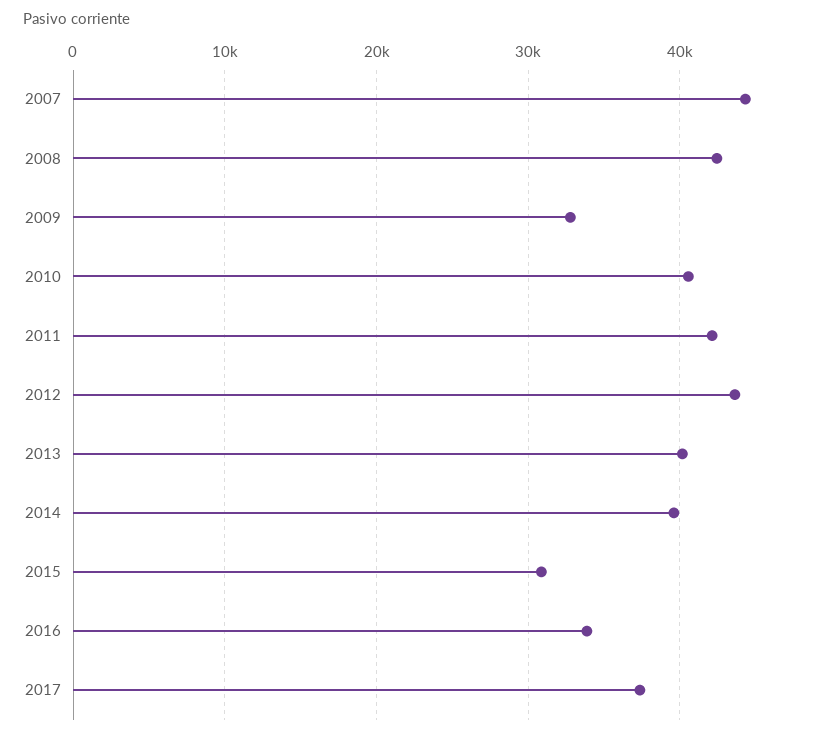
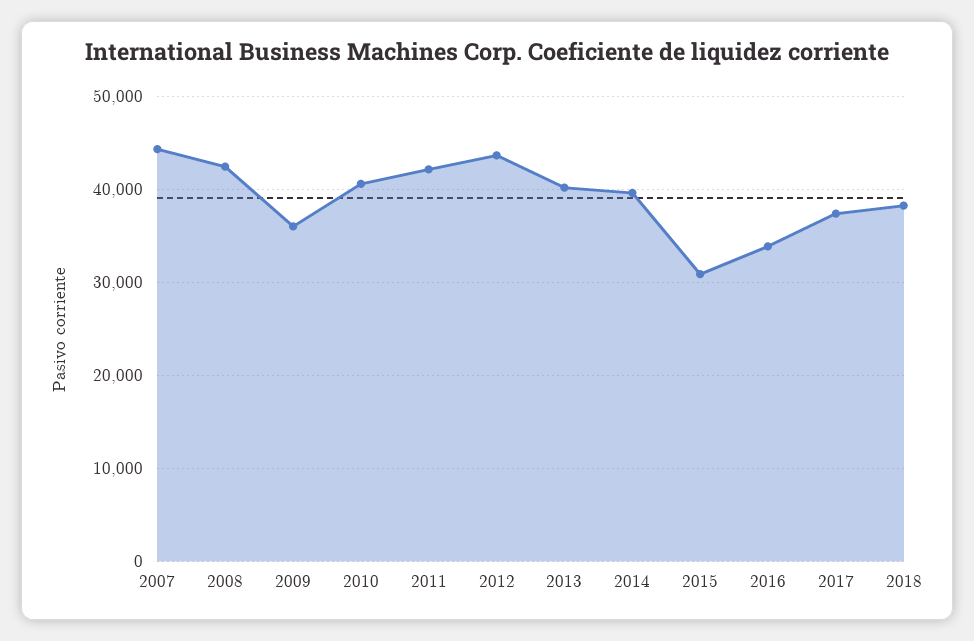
2009: 33000 -> 36000
2018: none -> 38000

